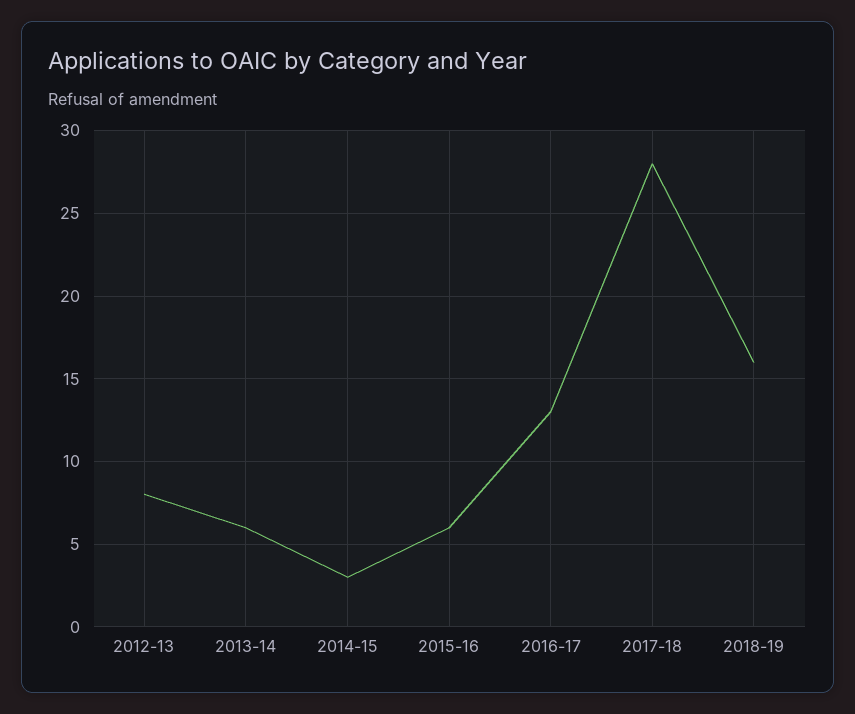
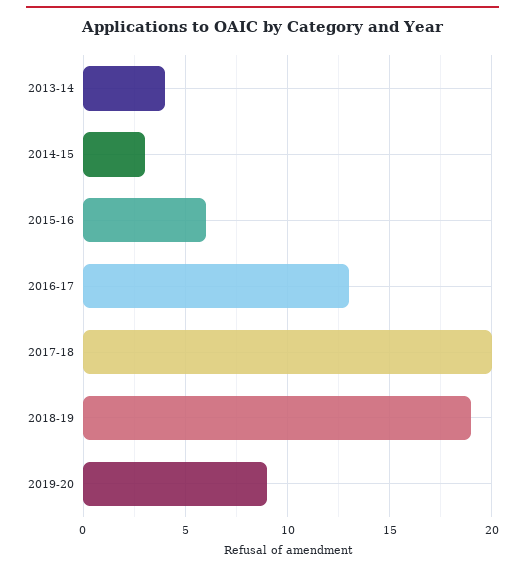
2012-13: 8 -> none
2013-14: 6 -> 4
2017-18: 28 -> 20
2018-19: 16 -> 19
2019-20: none -> 9

